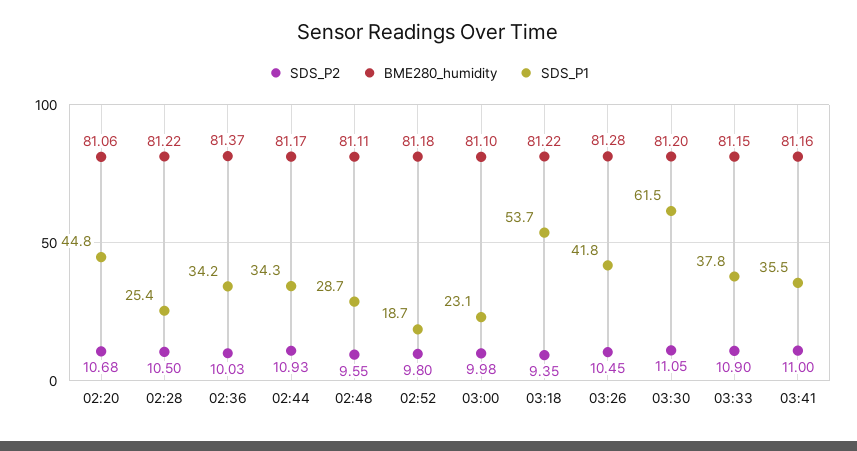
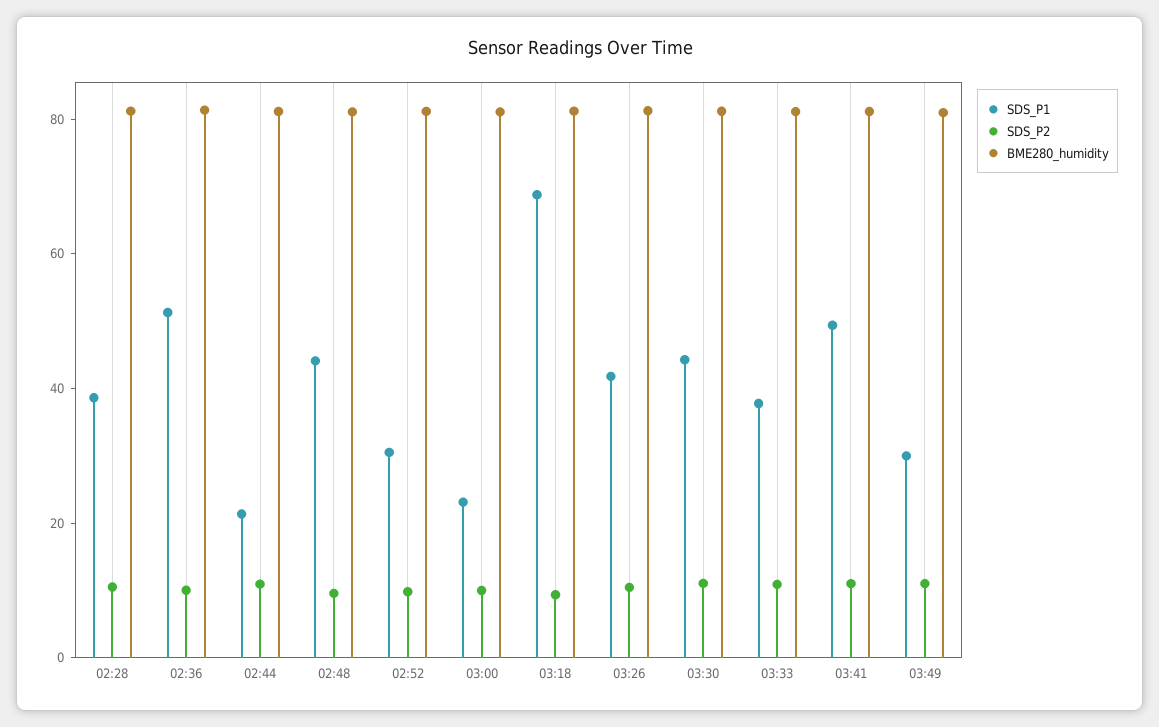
SDS_P2, 02:20: 10.68 -> none
BME280_humidity, 02:20: 81.06 -> none
SDS_P1, 02:20: 44.8 -> none
SDS_P1, 02:28: 25.4 -> 40
SDS_P1, 02:36: 34.2 -> 50
SDS_P1, 02:44: 34.3 -> 20
SDS_P1, 02:48: 28.7 -> 45
SDS_P1, 02:52: 18.7 -> 30
SDS_P1, 03:18: 53.7 -> 70
SDS_P1, 03:30: 61.5 -> 45
SDS_P1, 03:41: 35.5 -> 50
SDS_P1, 03:49: none -> 30
SDS_P2, 03:49: none -> 10
BME280_humidity, 03:49: none -> 80

